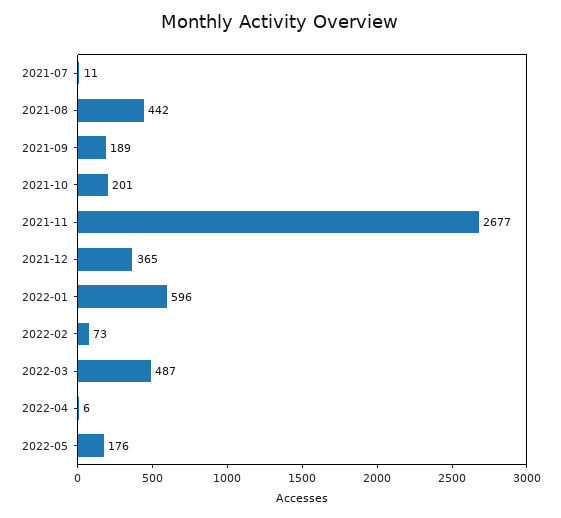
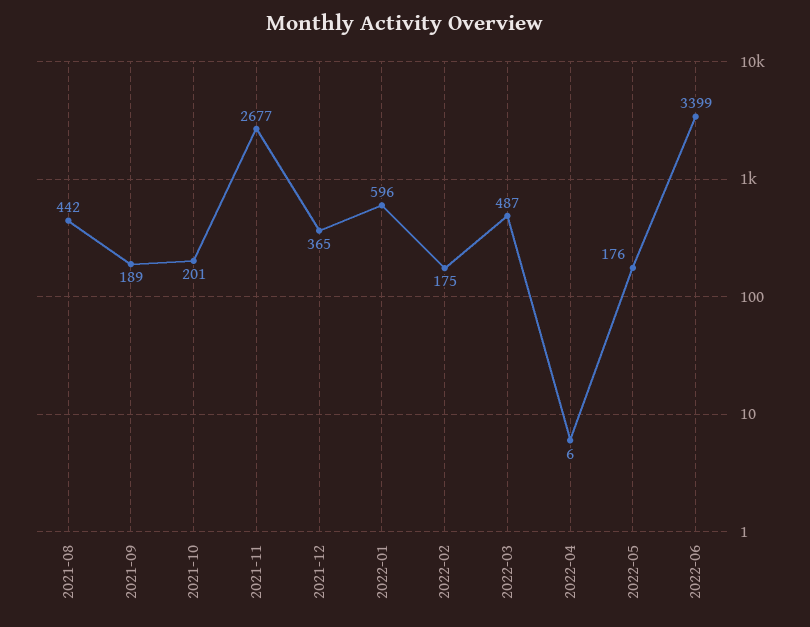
2021-07: 11 -> none
2022-02: 73 -> 175
2022-06: none -> 3399

